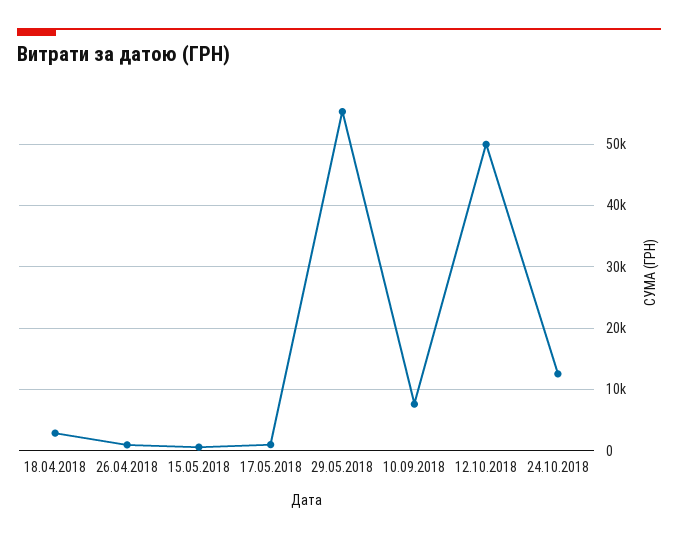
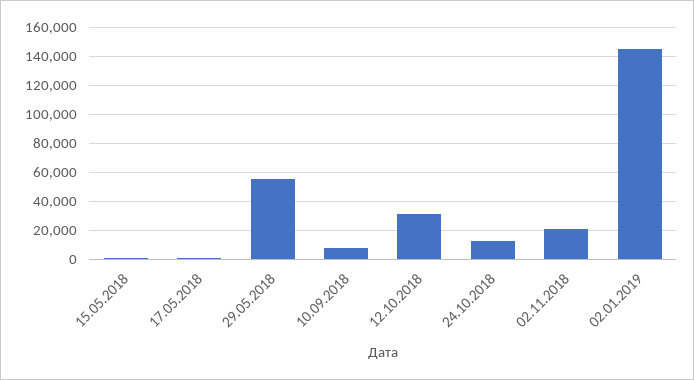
18.04.2018: 3000 -> none
26.04.2018: 1000 -> none
12.10.2018: 50000 -> 30000
02.11.2018: none -> 20000
02.01.2019: none -> 145000

